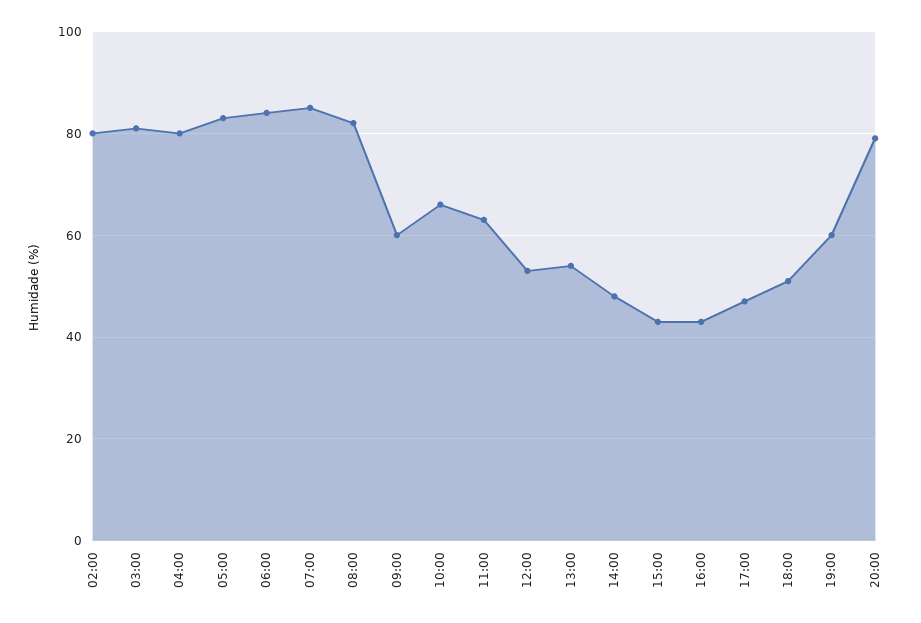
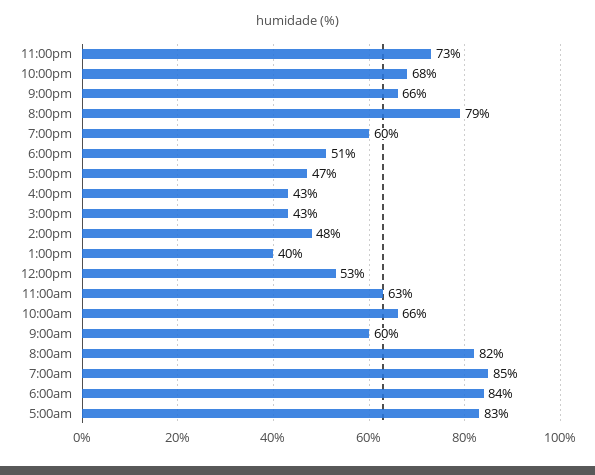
02:00: 80 -> none
03:00: 80 -> none
04:00: 80 -> none
13:00: 55 -> 40
11:00pm: none -> 73
10:00pm: none -> 68
9:00pm: none -> 66

